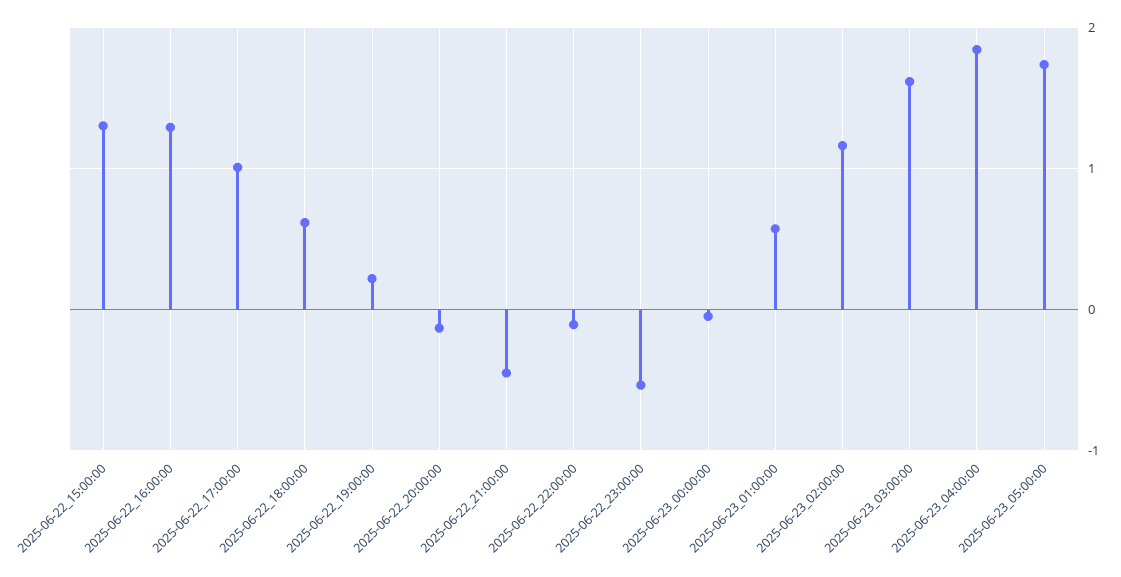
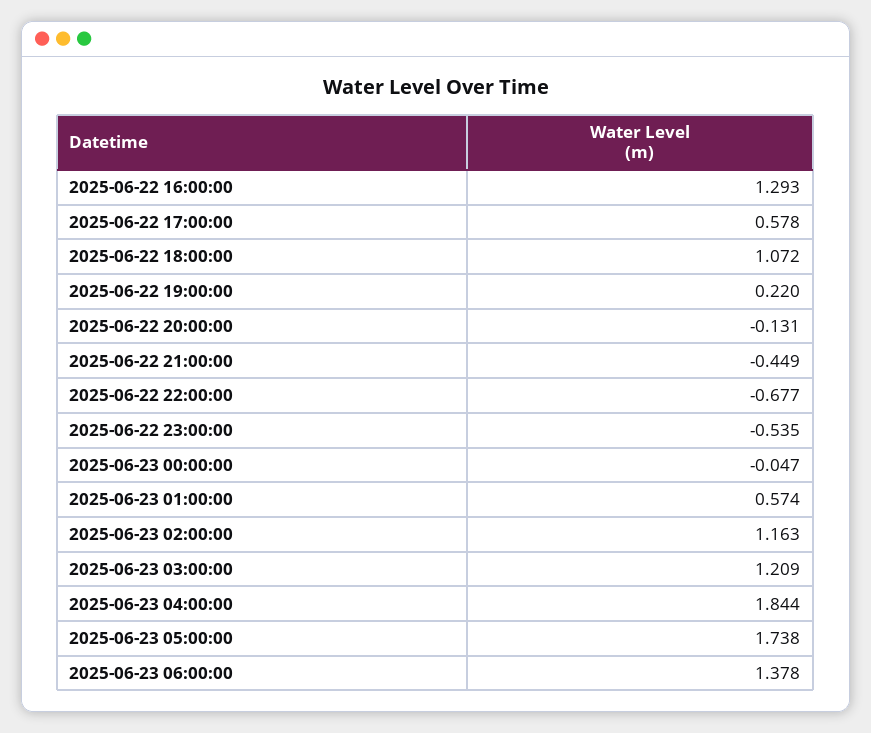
2025-06-22_15:00:00: 1.3 -> none
2025-06-22_17:00:00: 1 -> 0.578
2025-06-22_18:00:00: 0.6 -> 1.072
2025-06-22_22:00:00: -0.1 -> -0.677
2025-06-23_03:00:00: 1.6 -> 1.209
2025-06-23 06:00:00: none -> 1.378

